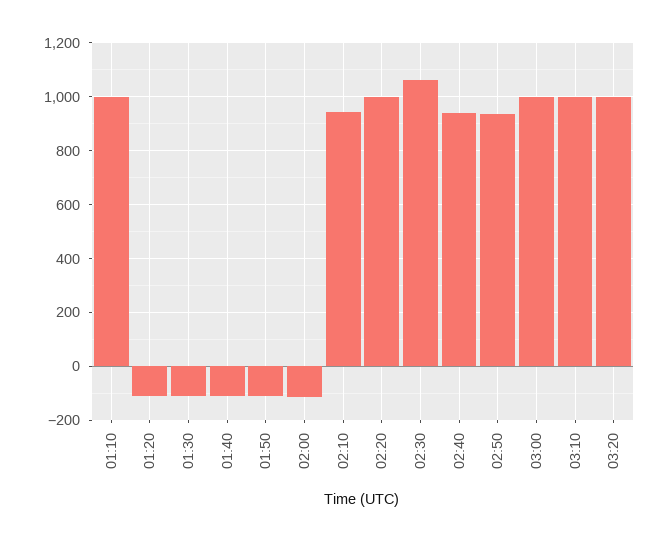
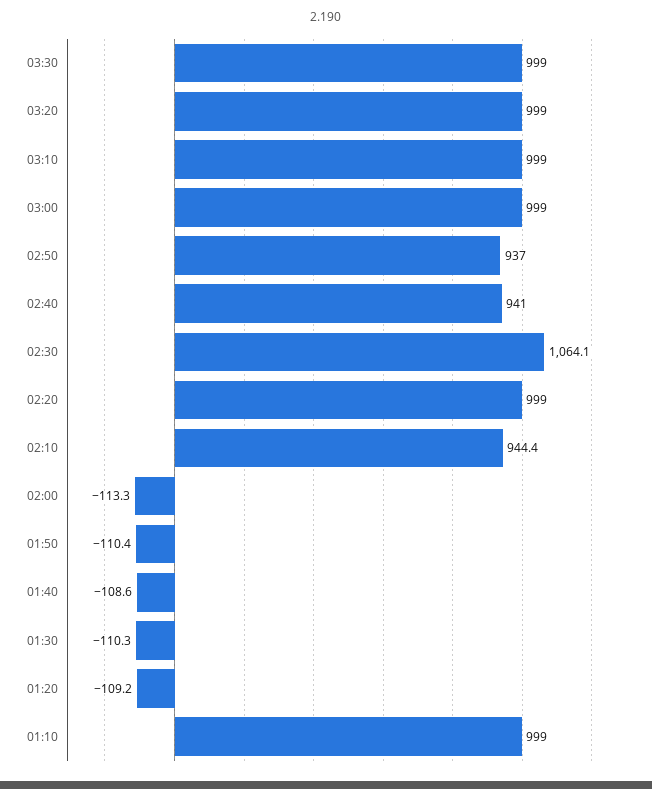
03:30: none -> 999

